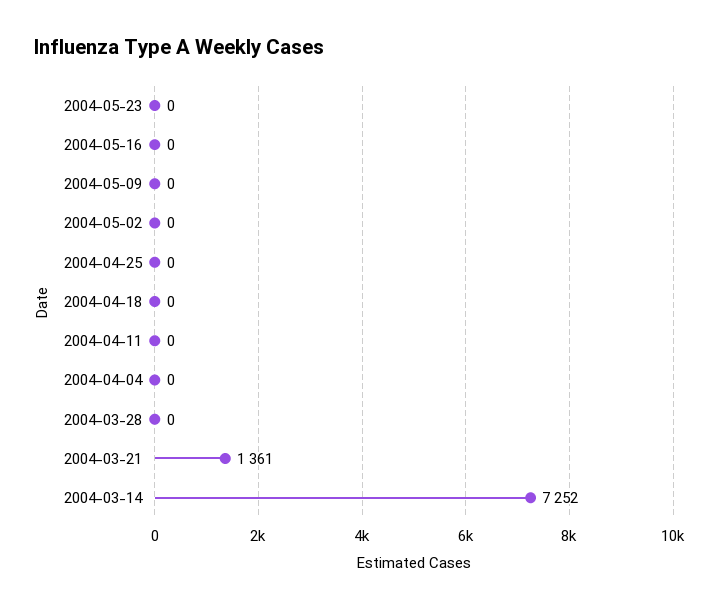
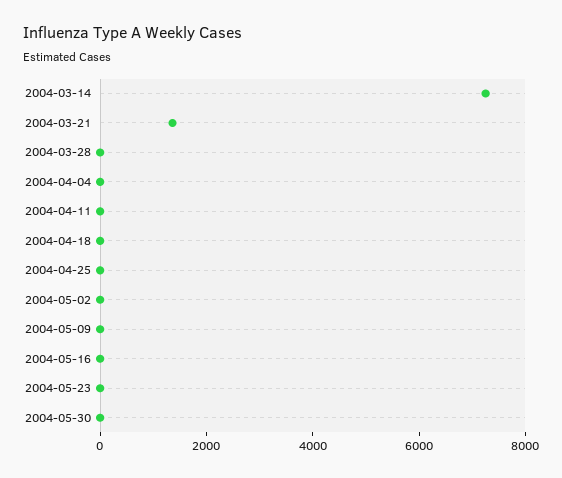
2004-05-30: none -> 0

